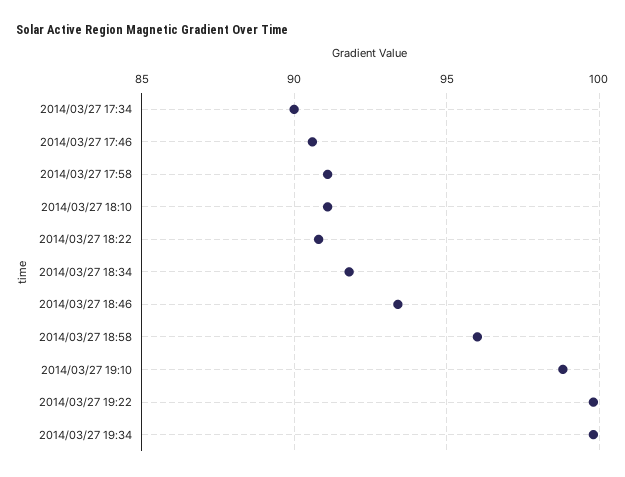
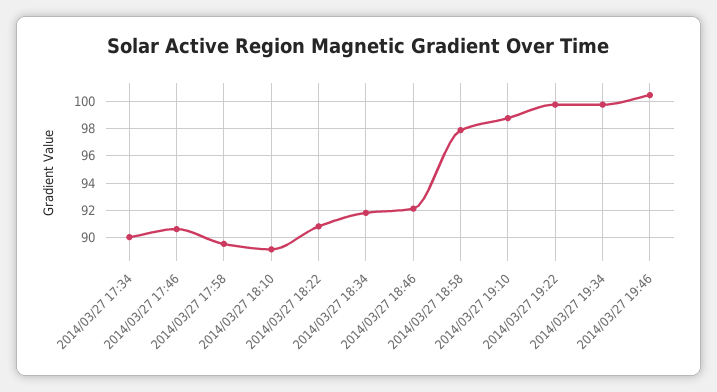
2014/03/27 17:58: 91 -> 89.5
2014/03/27 18:10: 91 -> 89
2014/03/27 18:46: 93.5 -> 92
2014/03/27 18:58: 96 -> 98
2014/03/27 19:46: none -> 100.5

